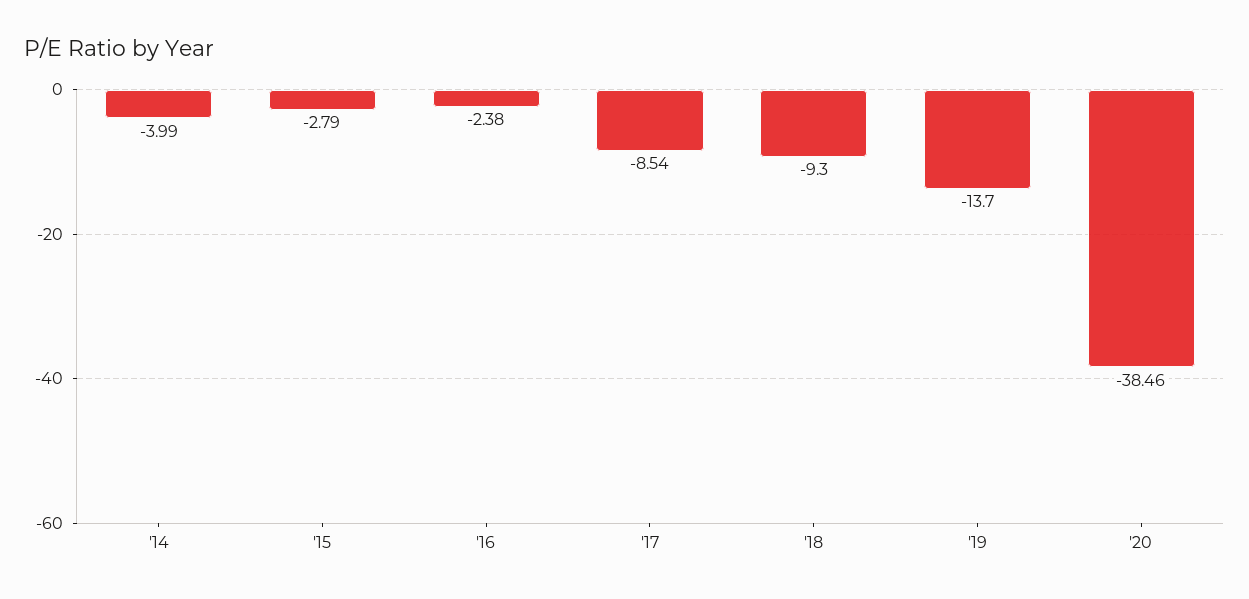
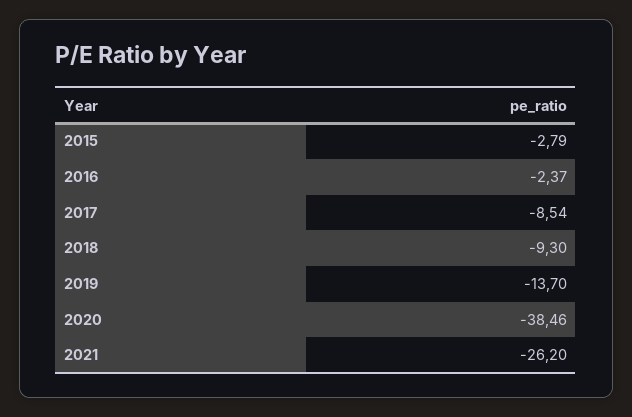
'14: -3.99 -> none
'16: -2.38 -> -2.37
2021: none -> -26.2

